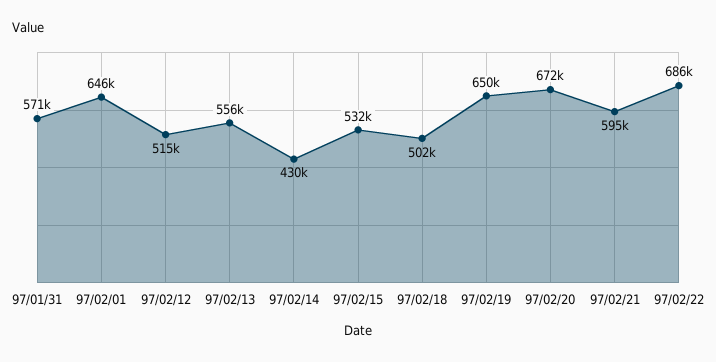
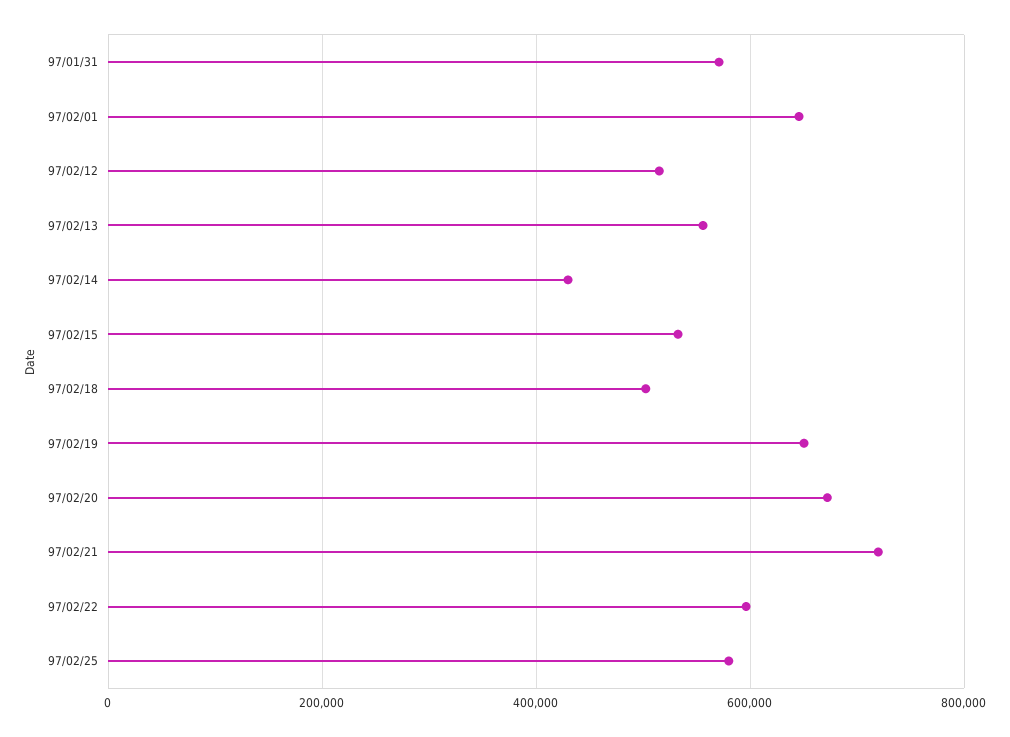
97/02/21: 595000 -> 720000
97/02/22: 686000 -> 600000
97/02/25: none -> 580000

